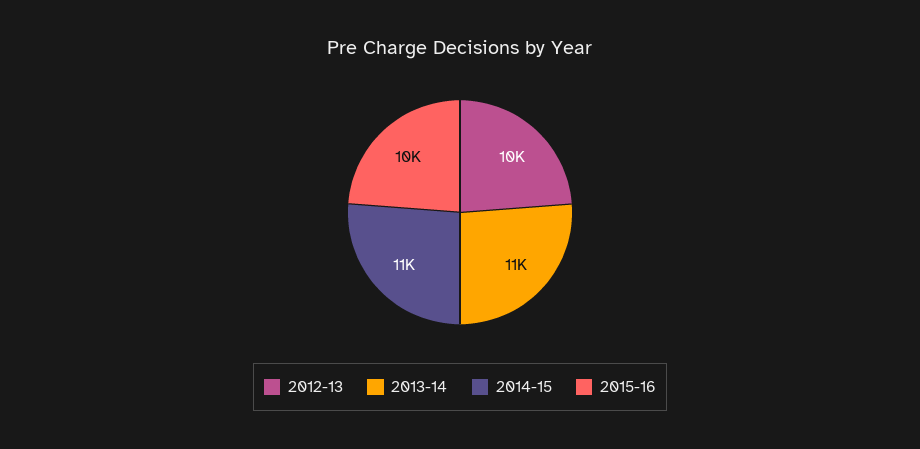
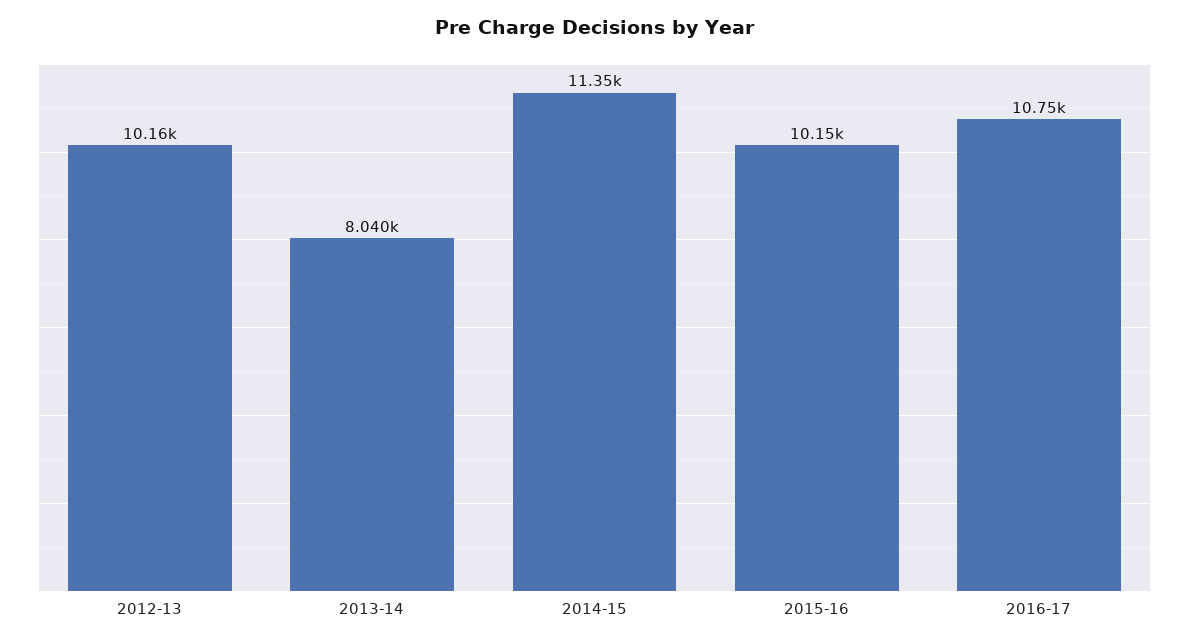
2013-14: 11000 -> 8040
2016-17: none -> 10750

